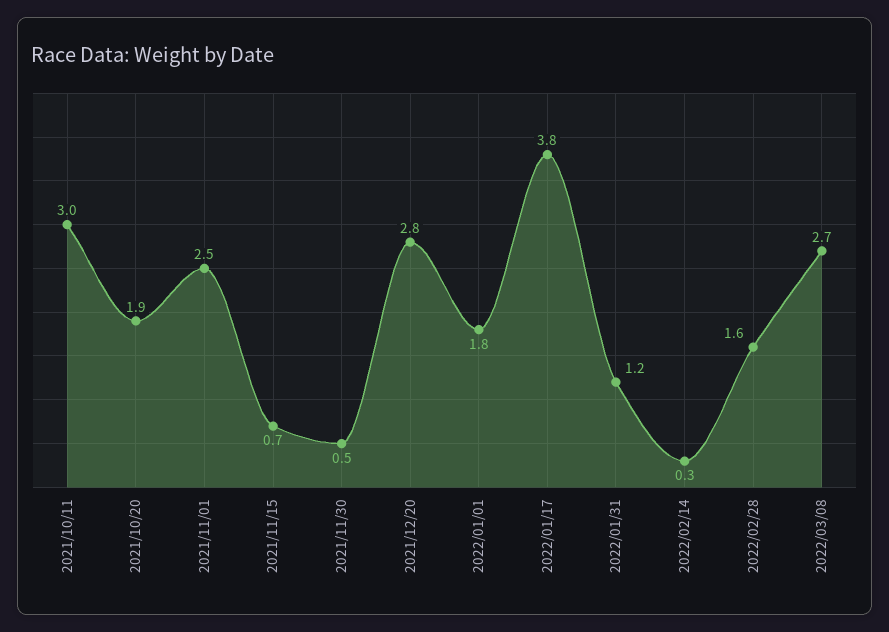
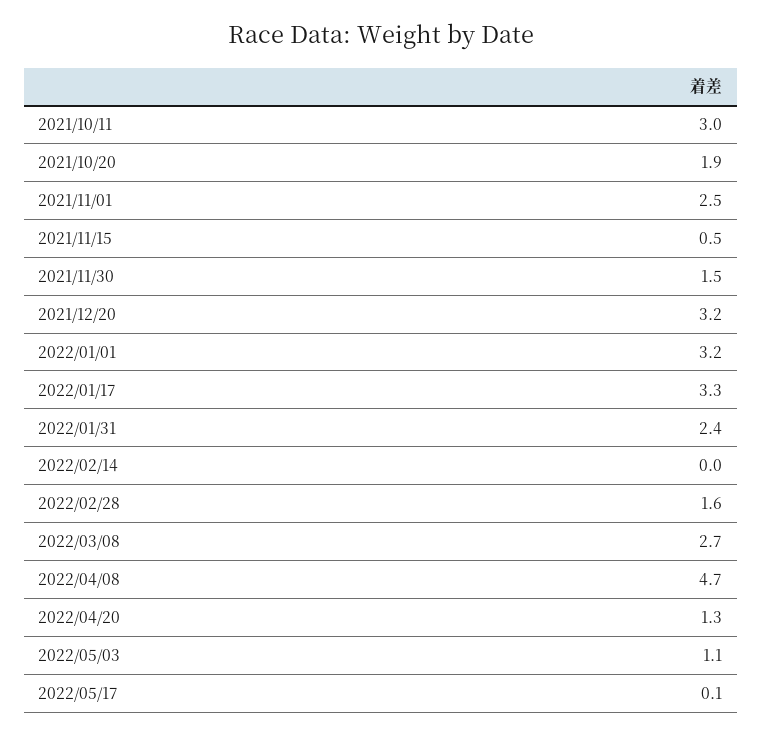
2021/11/15: 0.7 -> 0.5
2021/11/30: 0.5 -> 1.5
2021/12/20: 2.8 -> 3.2
2022/01/01: 1.8 -> 3.2
2022/01/17: 3.8 -> 3.3
2022/01/31: 1.2 -> 2.4
2022/02/14: 0.3 -> 0
2022/04/08: none -> 4.7
2022/04/20: none -> 1.3
2022/05/03: none -> 1.1
2022/05/17: none -> 0.1

